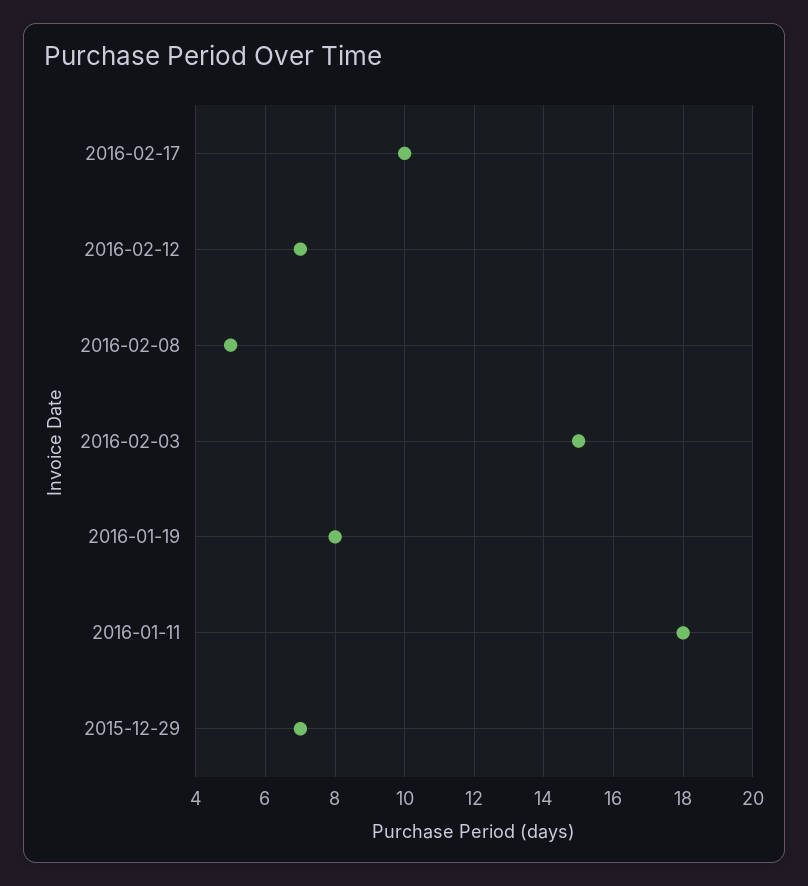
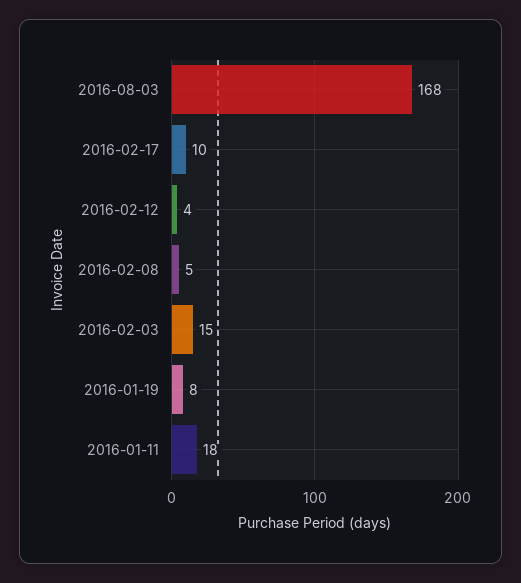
2016-02-12: 7 -> 4
2015-12-29: 7 -> none
2016-08-03: none -> 168

